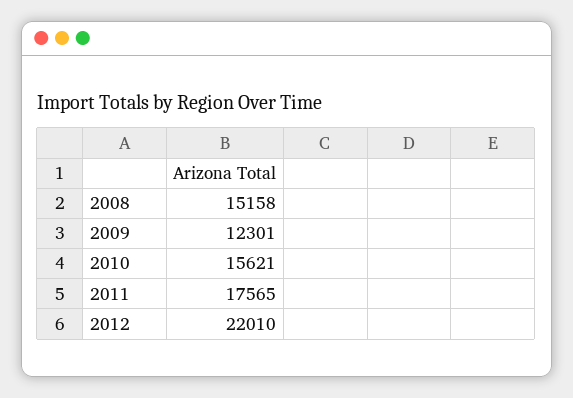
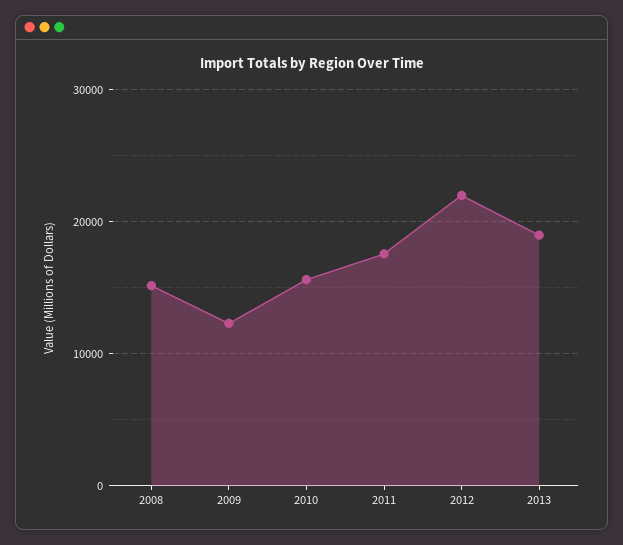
2013: none -> 19000

